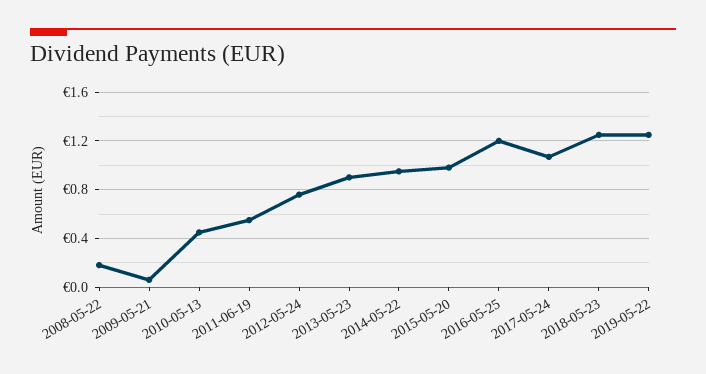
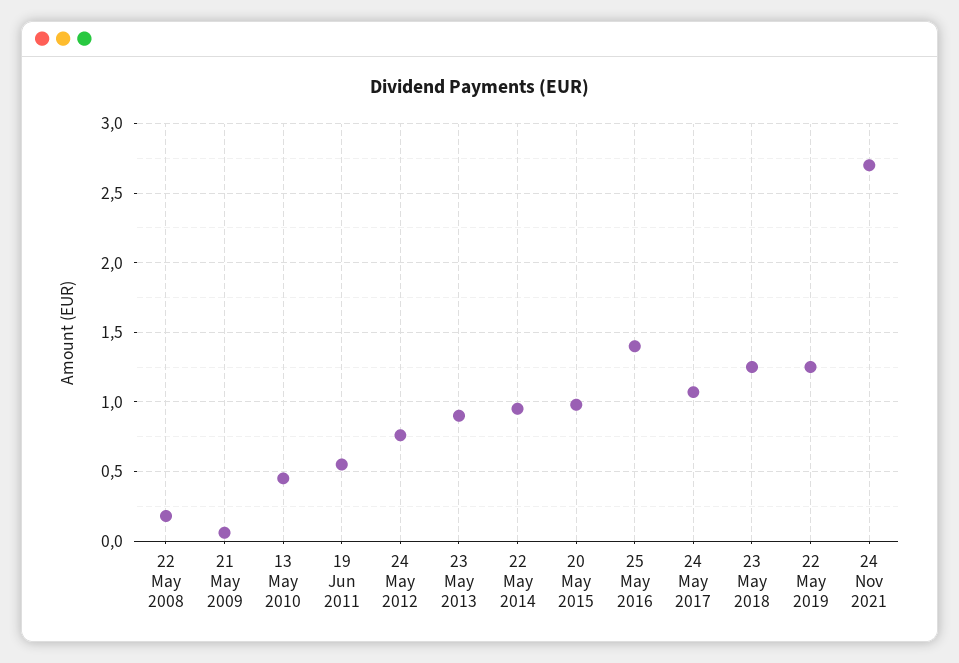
2016-05-25: 1.2 -> 1.4
24 Nov 2021: none -> 2.7

